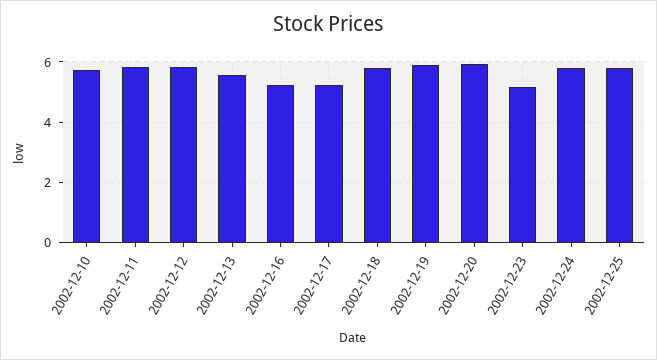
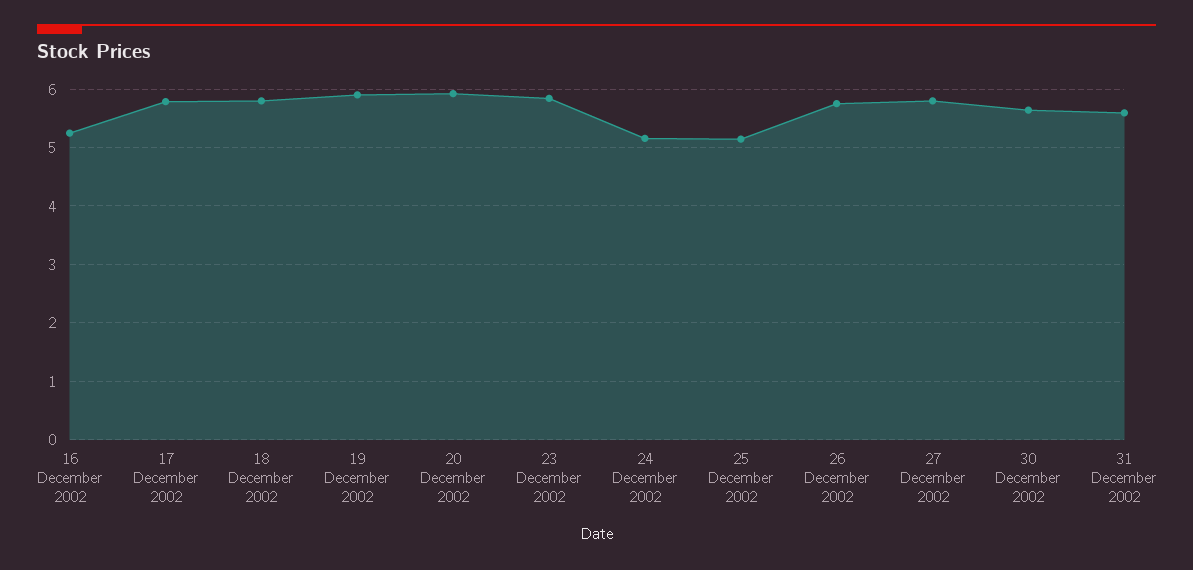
2002-12-10: 5.8 -> none
2002-12-11: 5.8 -> none
2002-12-12: 5.8 -> none
2002-12-13: 5.6 -> none
2002-12-17: 5.2 -> 5.8
2002-12-23: 5.2 -> 5.8
2002-12-24: 5.8 -> 5.2
2002-12-25: 5.8 -> 5.2
26 December 2002: none -> 5.8
27 December 2002: none -> 5.8
30 December 2002: none -> 5.6
31 December 2002: none -> 5.6

